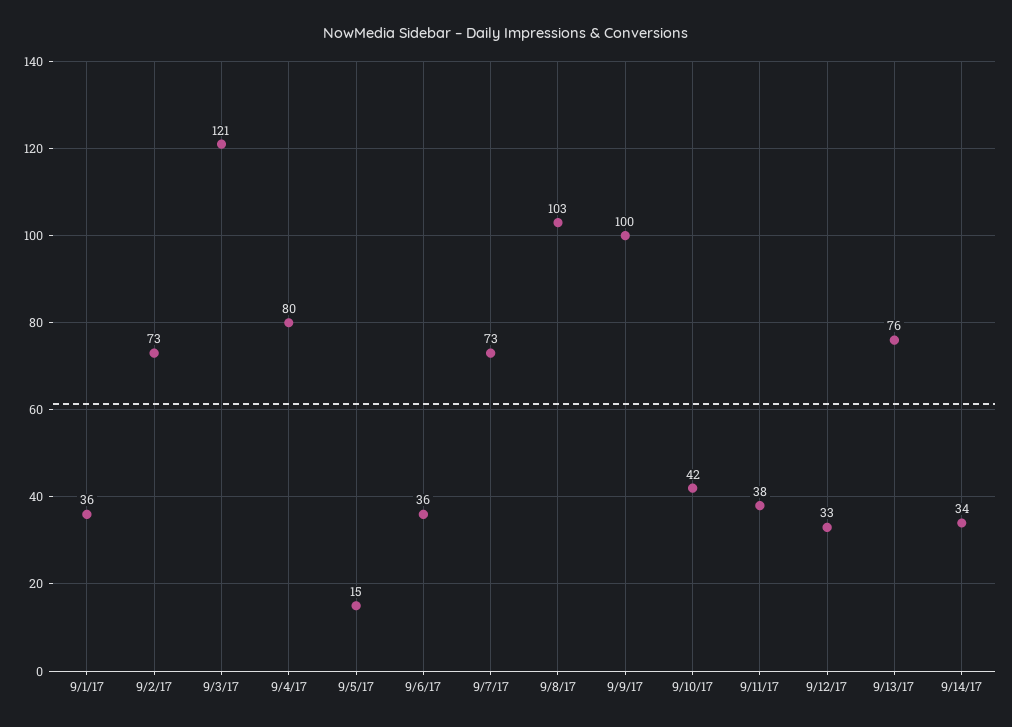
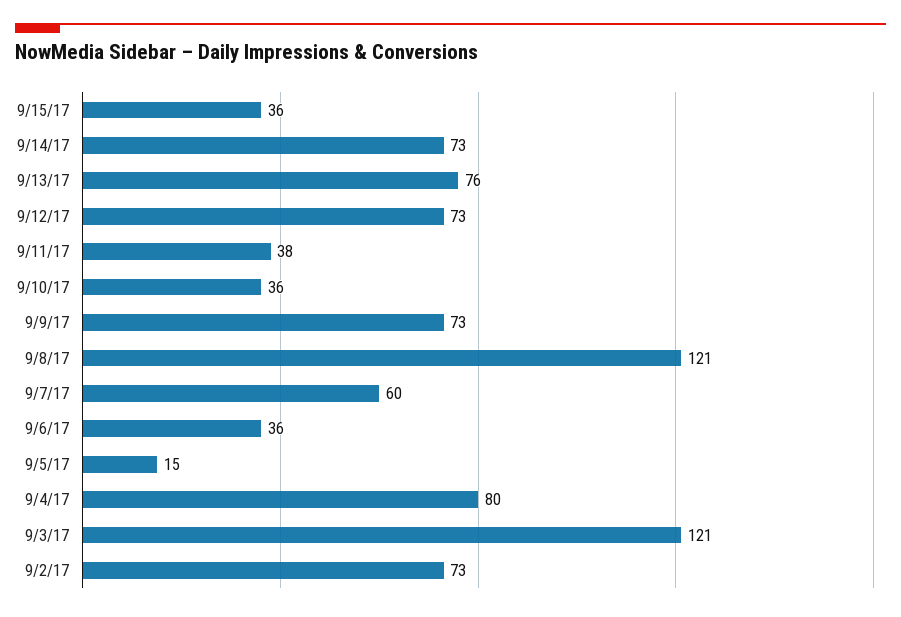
9/1/17: 36 -> none
9/7/17: 73 -> 60
9/8/17: 103 -> 121
9/9/17: 100 -> 73
9/10/17: 42 -> 36
9/12/17: 33 -> 73
9/14/17: 34 -> 73
9/15/17: none -> 36

